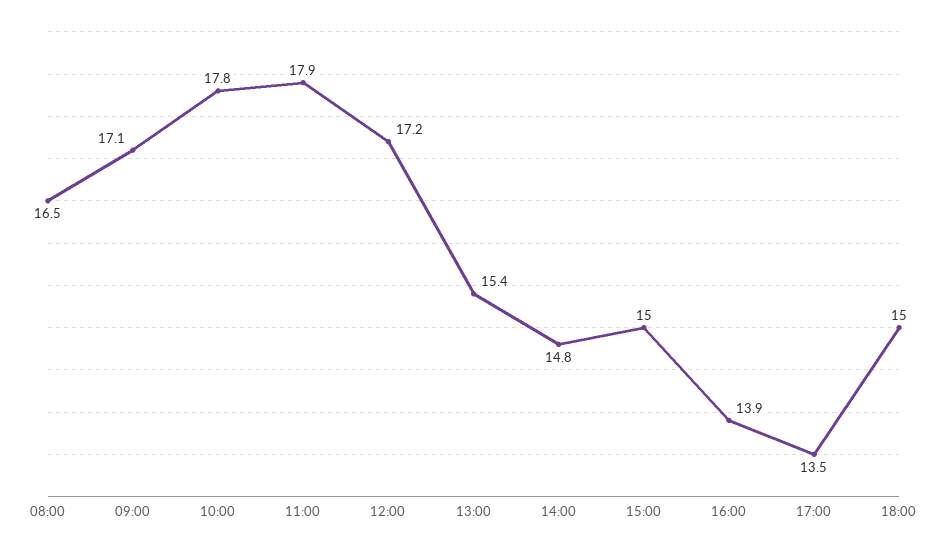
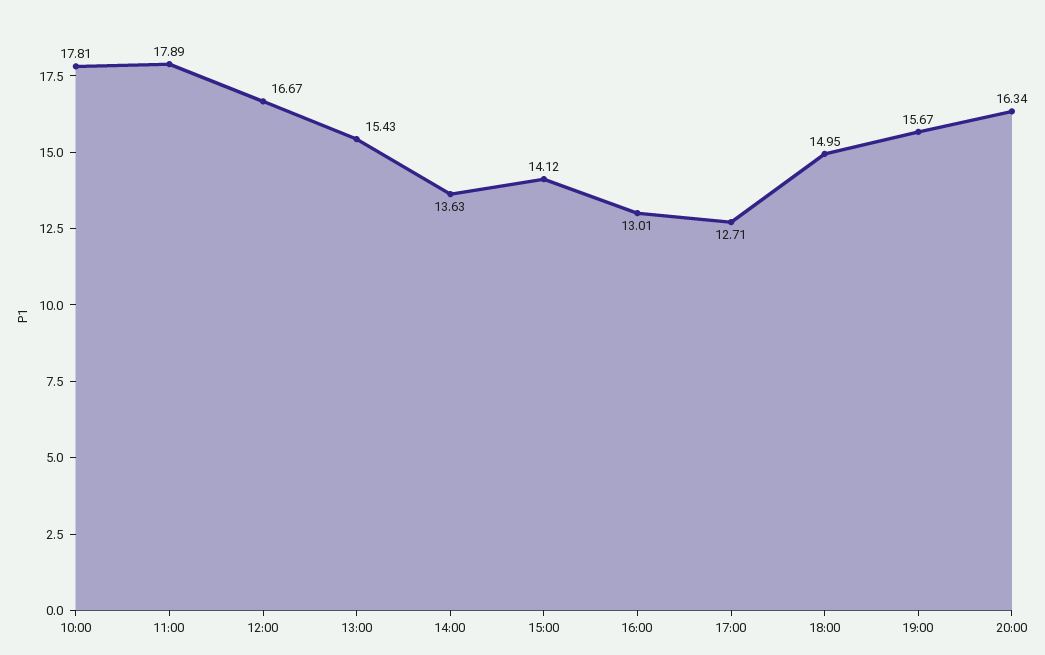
08:00: 16.5 -> none
09:00: 17.1 -> none
12:00: 17.2 -> 16.67
14:00: 14.8 -> 13.63
15:00: 15 -> 14.12
16:00: 13.9 -> 13.01
17:00: 13.5 -> 12.71
19:00: none -> 15.67
20:00: none -> 16.34

